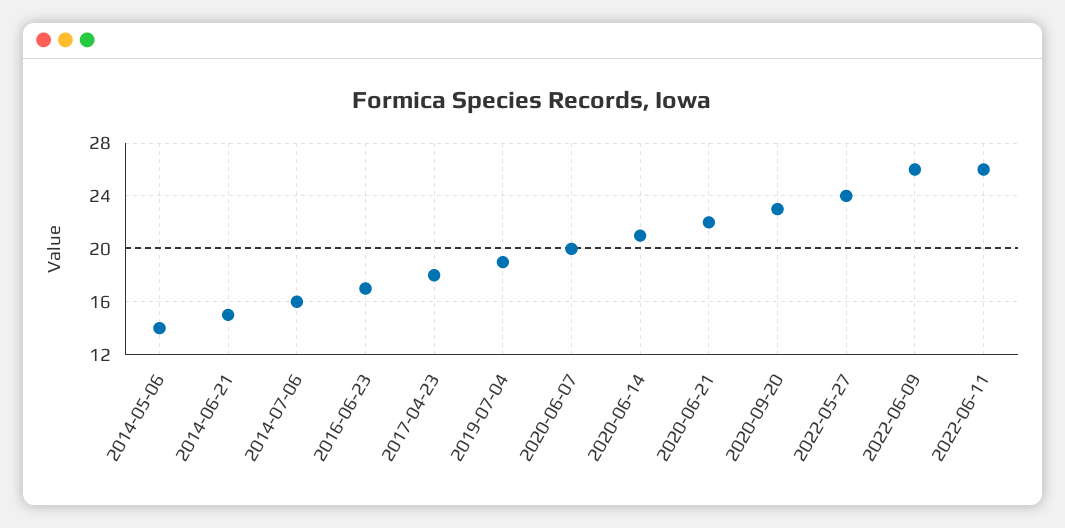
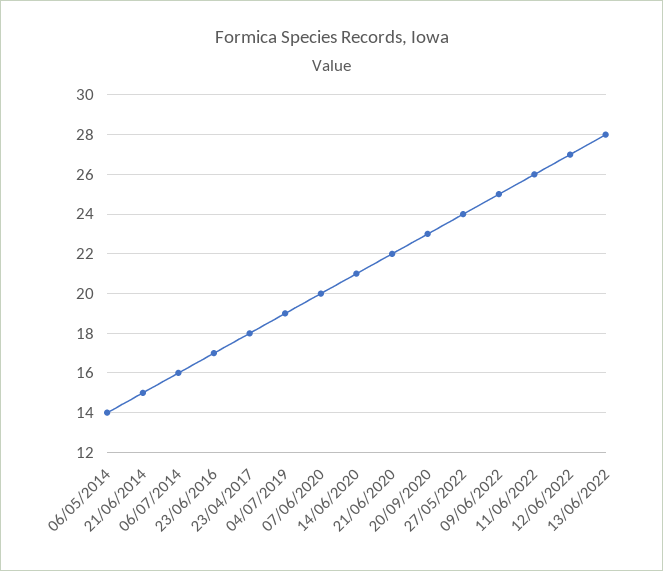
2022-06-09: 26 -> 25
12/06/2022: none -> 27
13/06/2022: none -> 28

